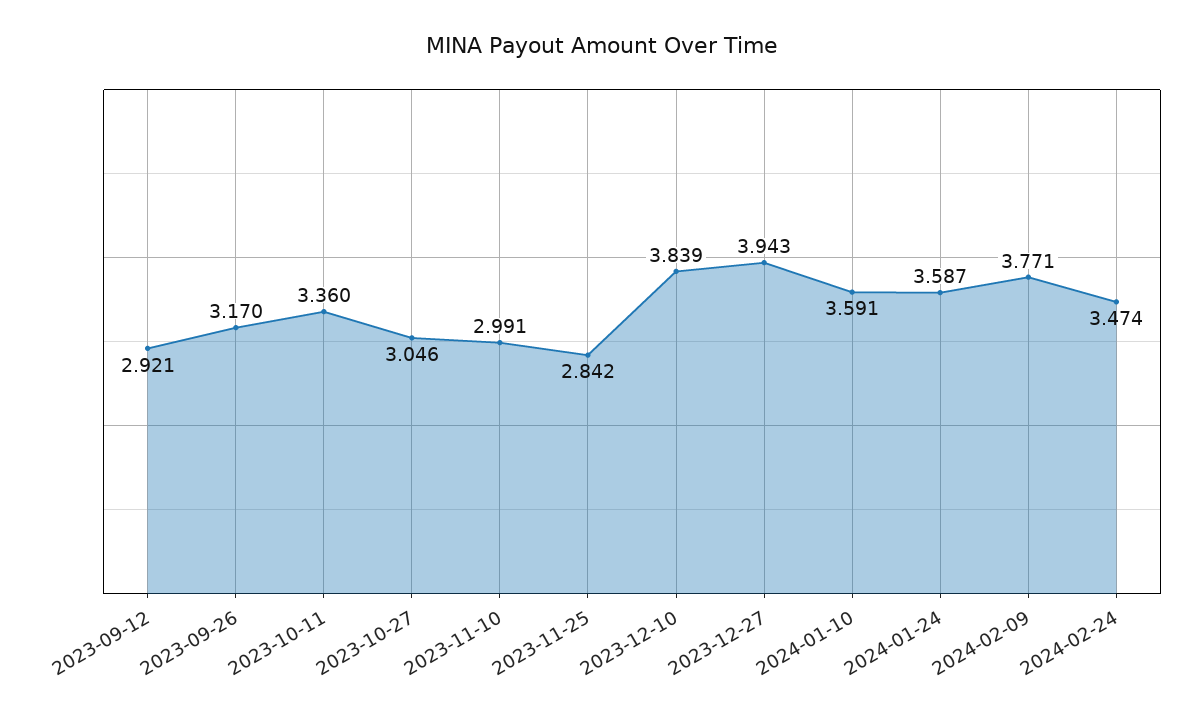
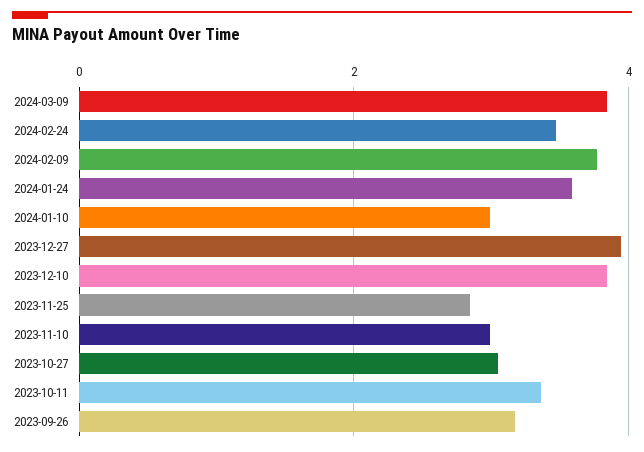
2023-09-12: 2.921 -> none
2024-01-10: 3.591 -> 3
2024-03-09: none -> 3.8

